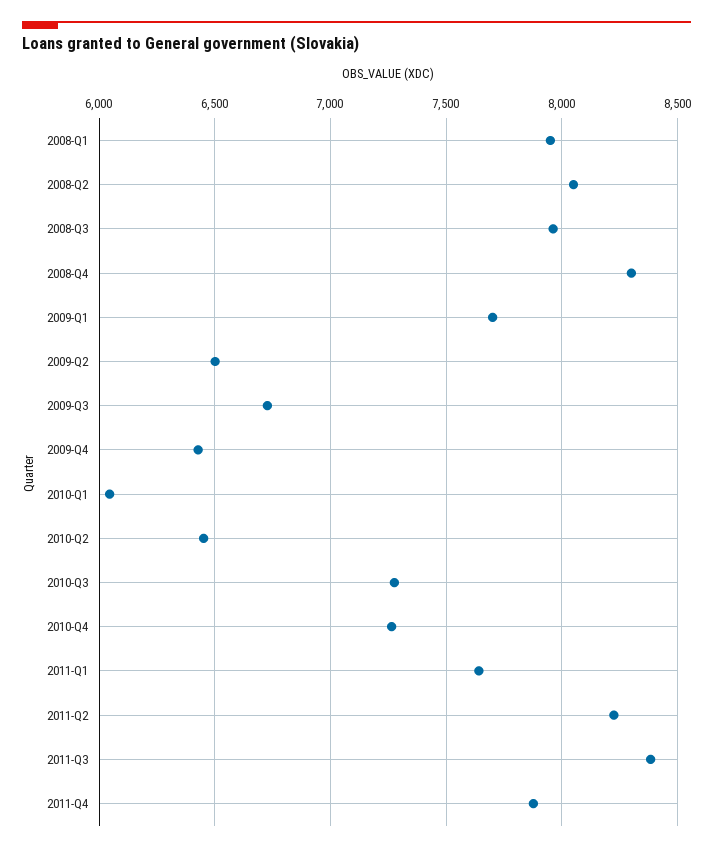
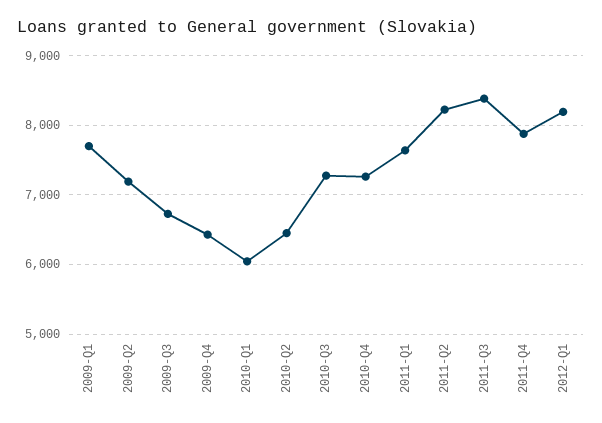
2008-Q1: 7950 -> none
2008-Q2: 8050 -> none
2008-Q3: 7950 -> none
2008-Q4: 8300 -> none
2009-Q2: 6500 -> 7200
2012-Q1: none -> 8200

